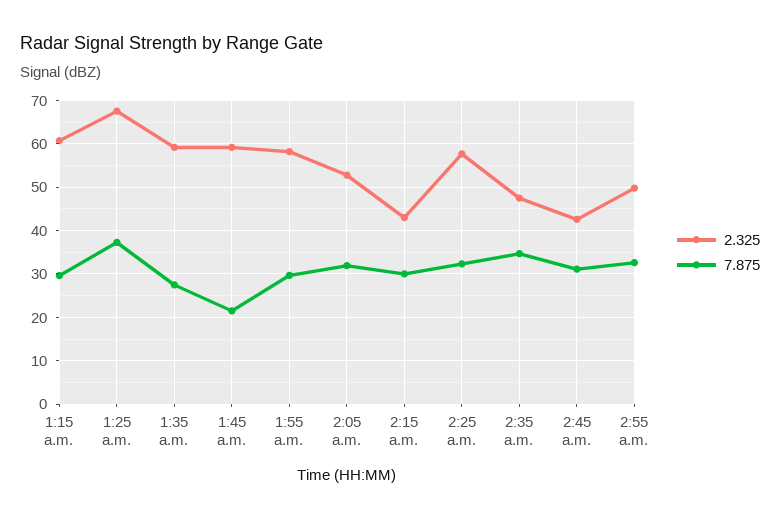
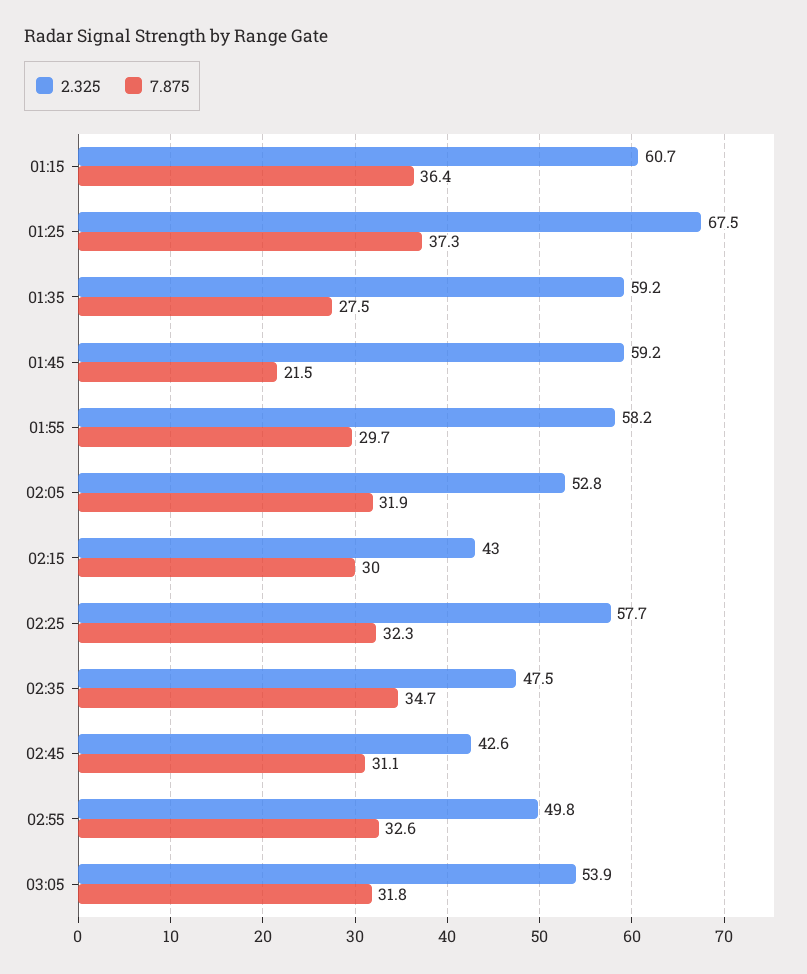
7.875, 1:15 a.m.: 30 -> 36.4
2.325, 03:05: none -> 53.9
7.875, 03:05: none -> 31.8

